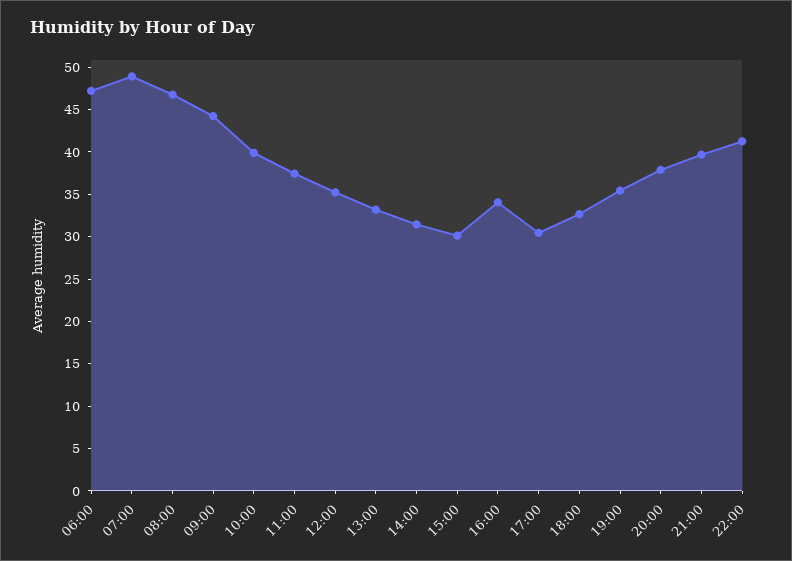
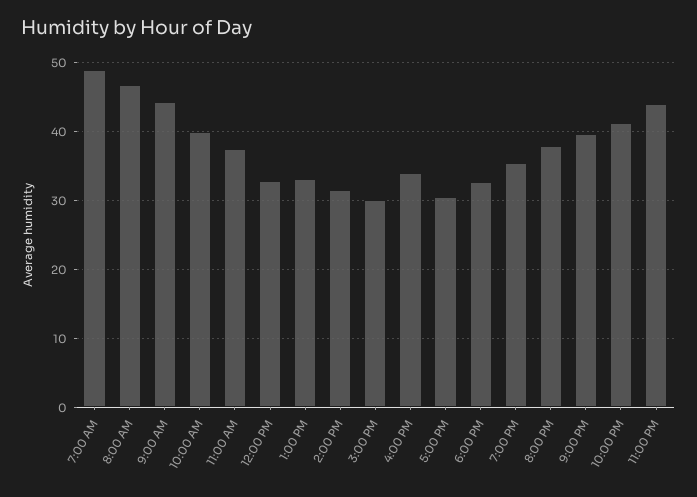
06:00: 47 -> none
12:00: 35 -> 33
11:00 PM: none -> 44

